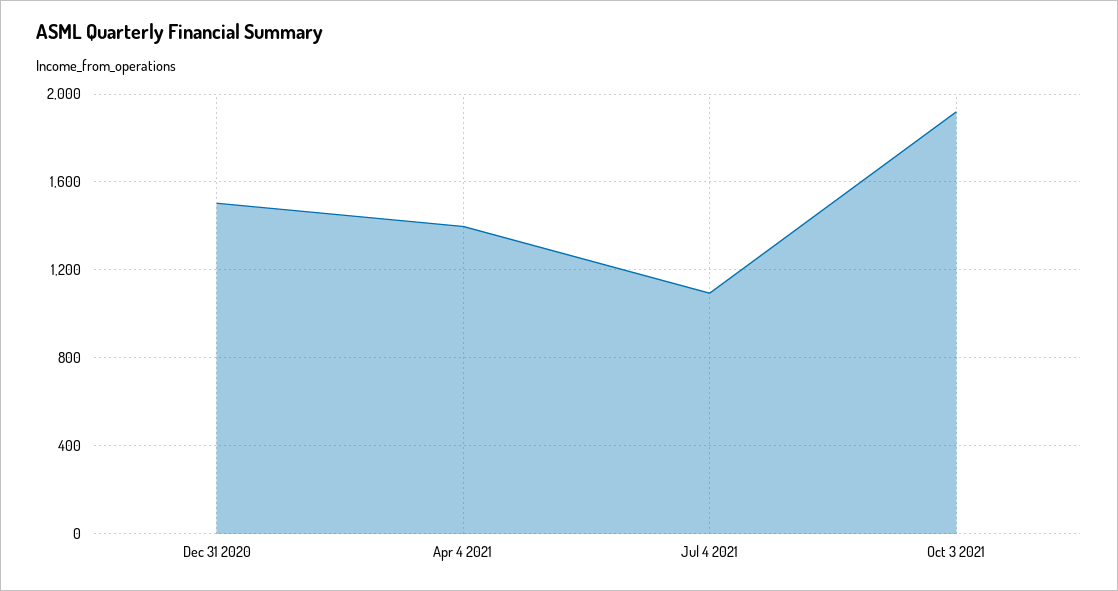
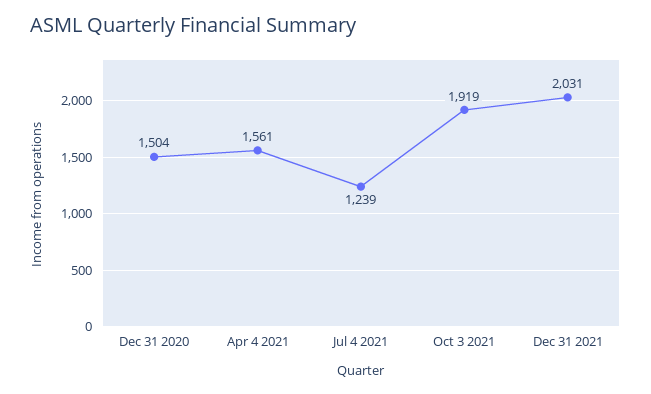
Apr 4 2021: 1400 -> 1561
Jul 4 2021: 1100 -> 1239
Dec 31 2021: none -> 2031

